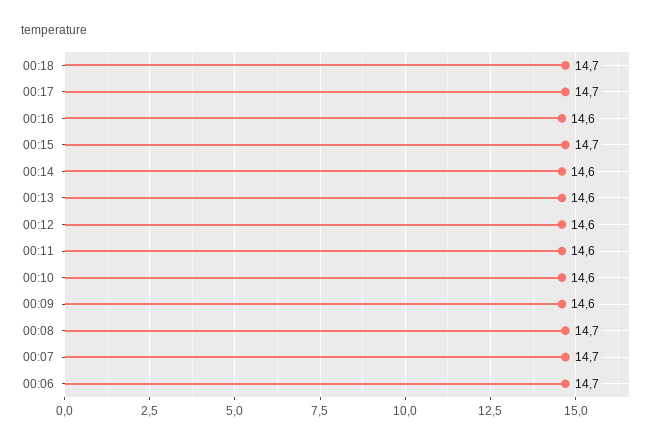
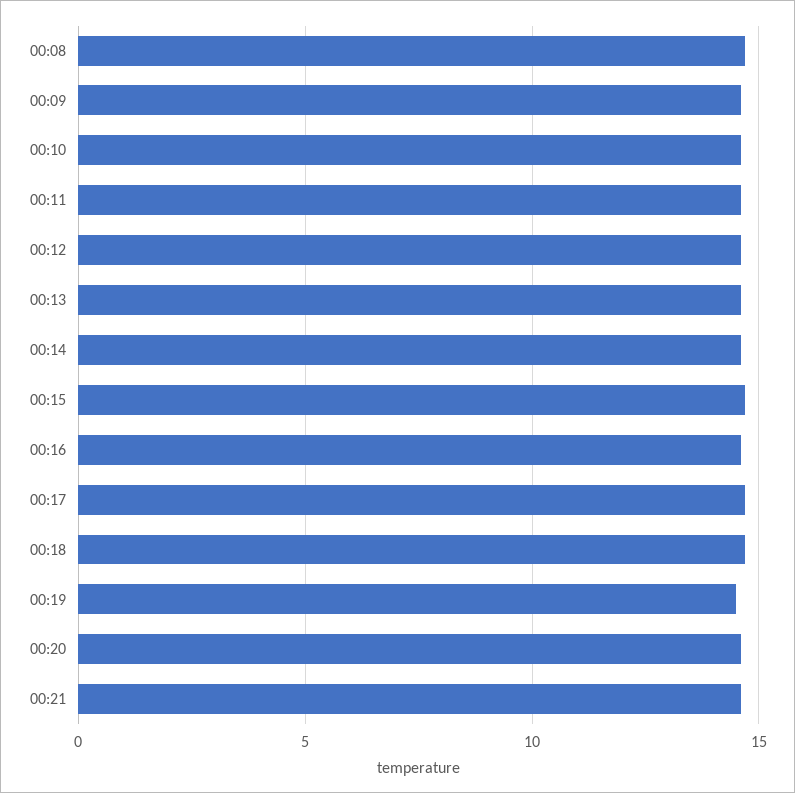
00:07: 14.7 -> none
00:06: 14.7 -> none
00:19: none -> 14.5
00:20: none -> 14.5
00:21: none -> 14.5

